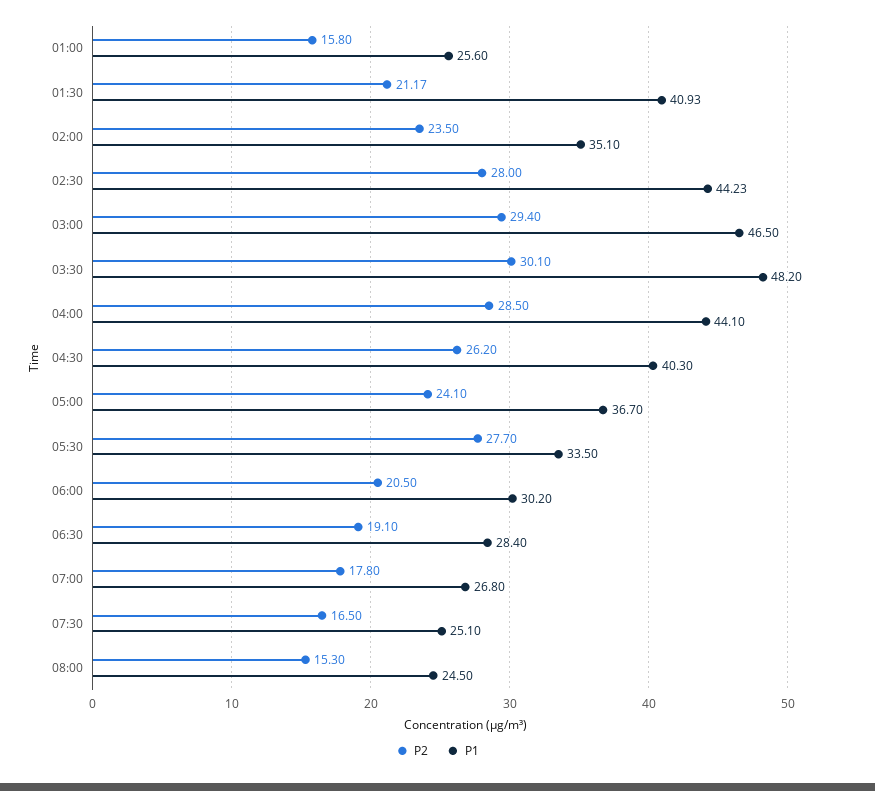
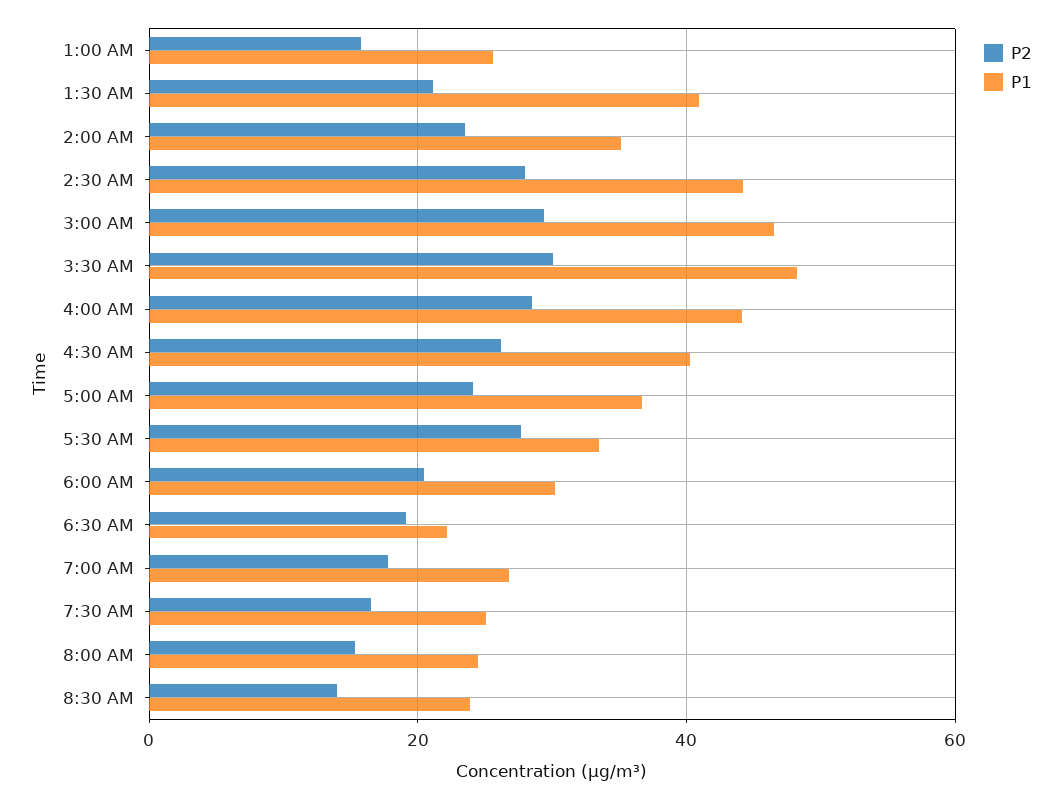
P1, 06:30: 28.4 -> 22
P2, 8:30 AM: none -> 14
P1, 8:30 AM: none -> 24

